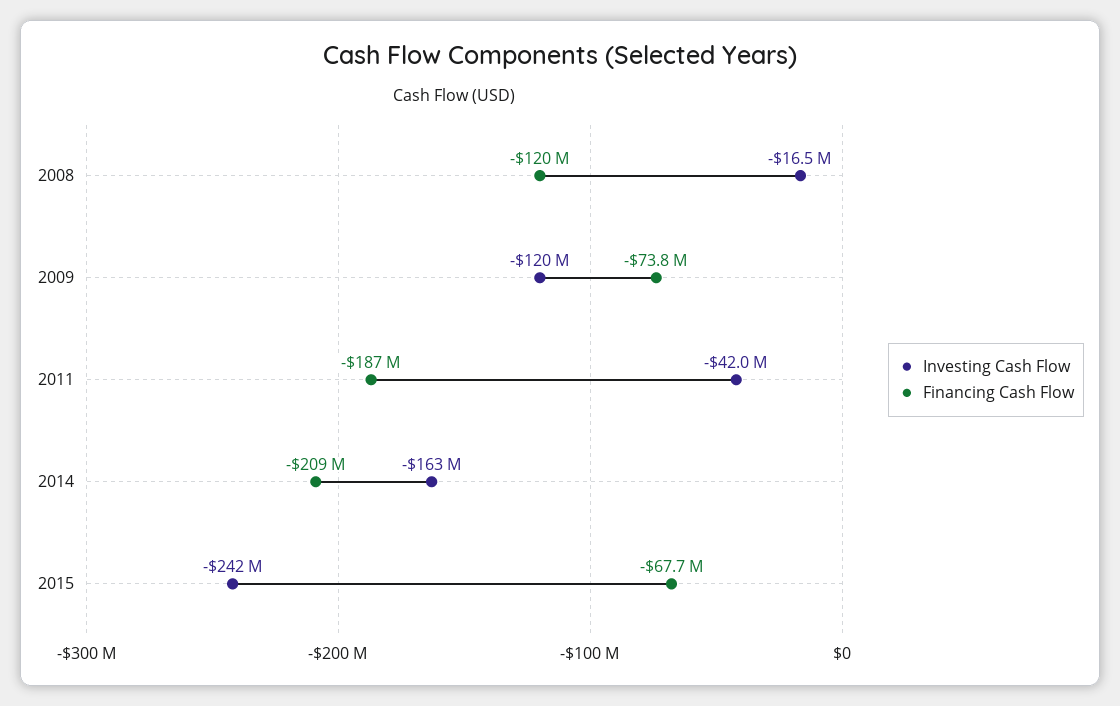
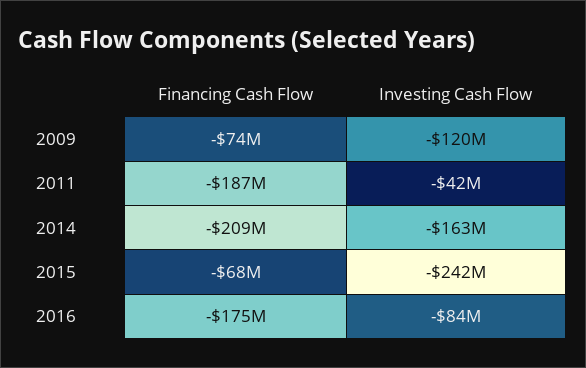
Investing Cash Flow, 2008: -16500000 -> none
Financing Cash Flow, 2008: -120000000 -> none
Financing Cash Flow, 2016: none -> -175000000
Investing Cash Flow, 2016: none -> -84000000

